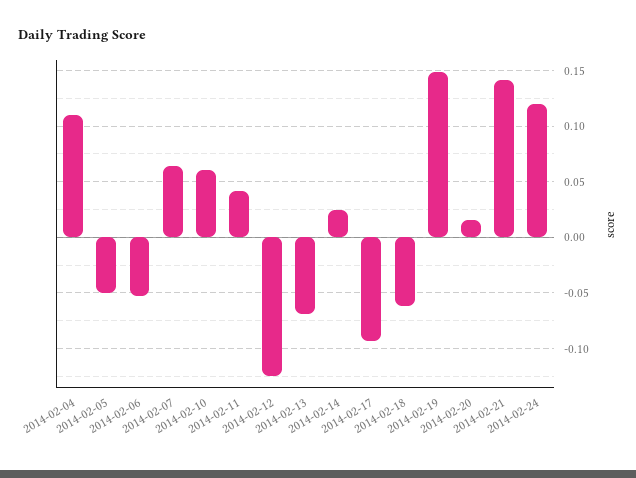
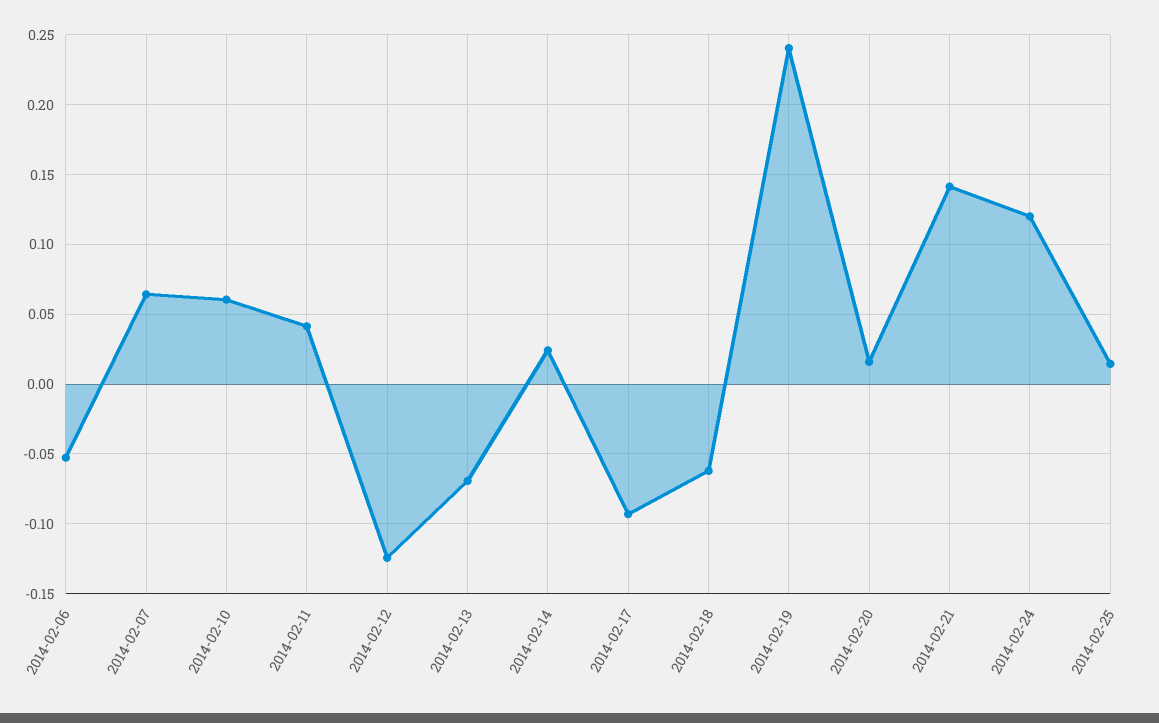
2014-02-04: 0.11 -> none
2014-02-05: -0.05 -> none
2014-02-19: 0.15 -> 0.24
2014-02-25: none -> 0.015

